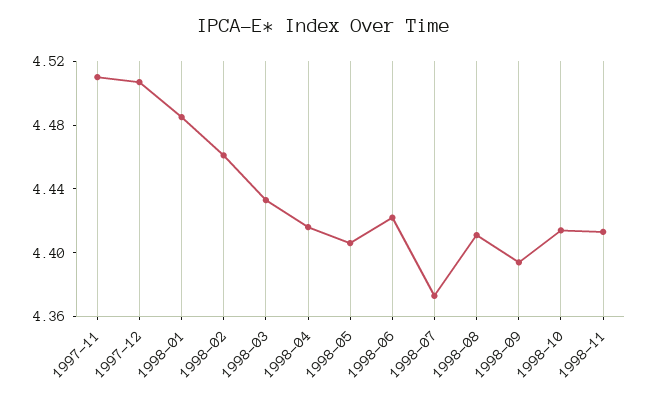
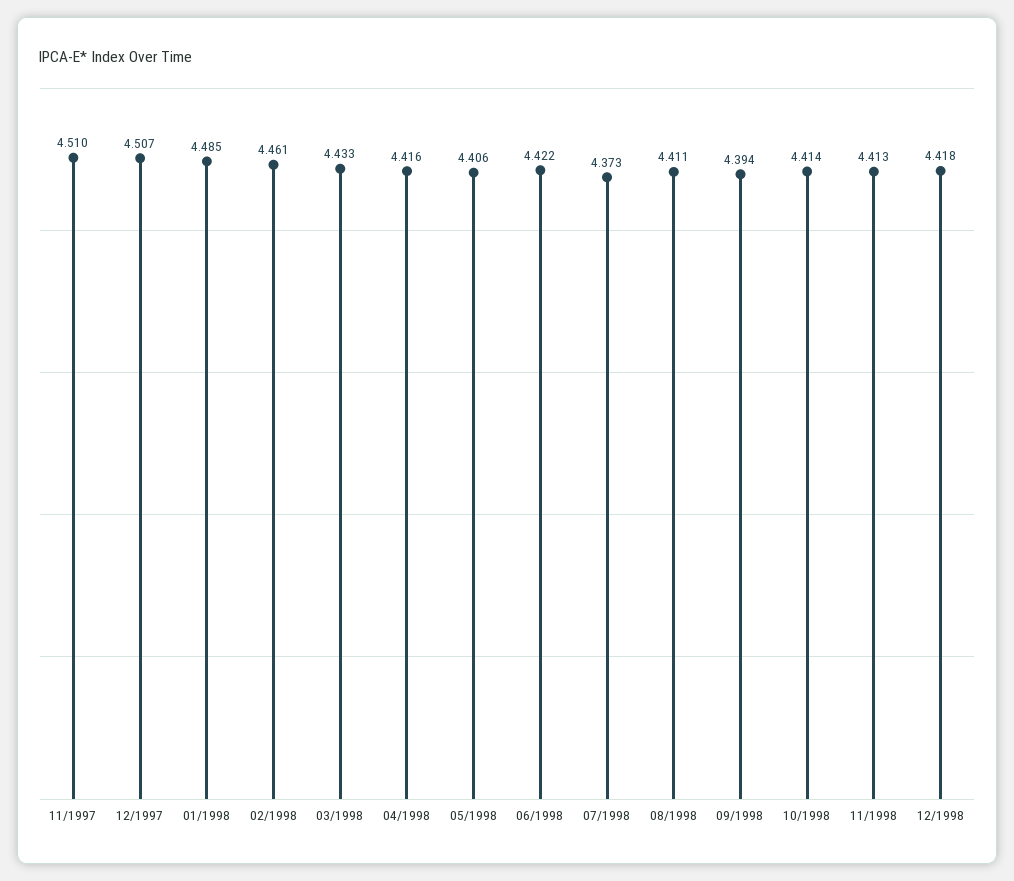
12/1998: none -> 4.418

